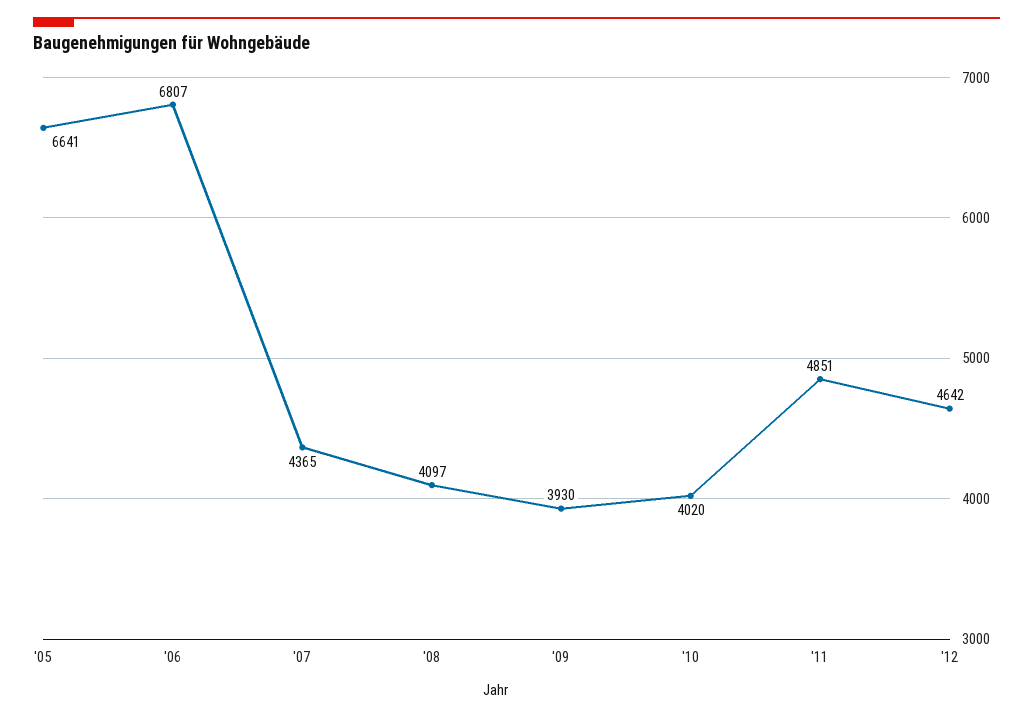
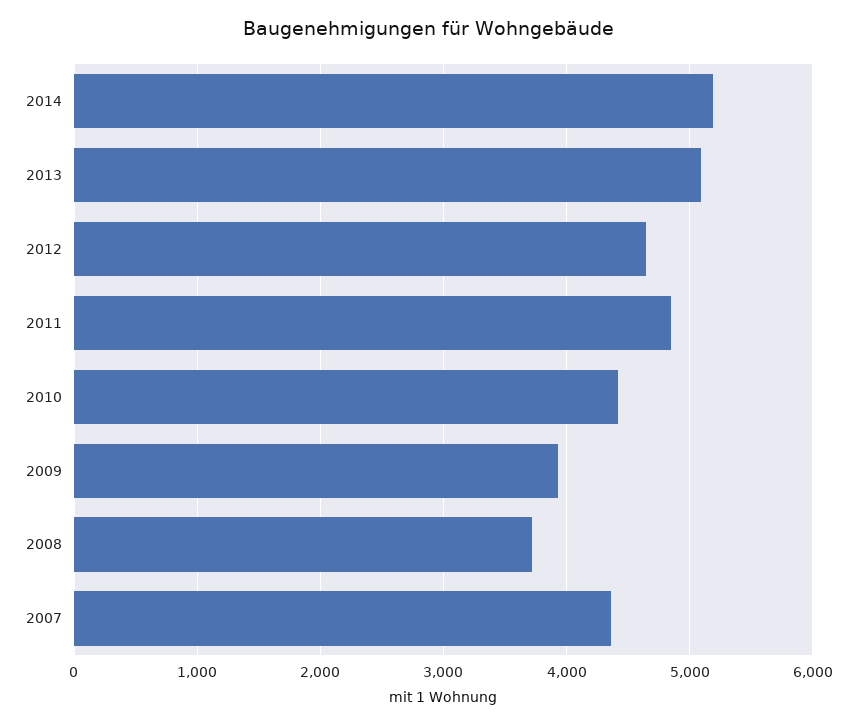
'05: 6641 -> none
'06: 6807 -> none
'08: 4097 -> 3700
'10: 4020 -> 4400
2014: none -> 5200
2013: none -> 5100

